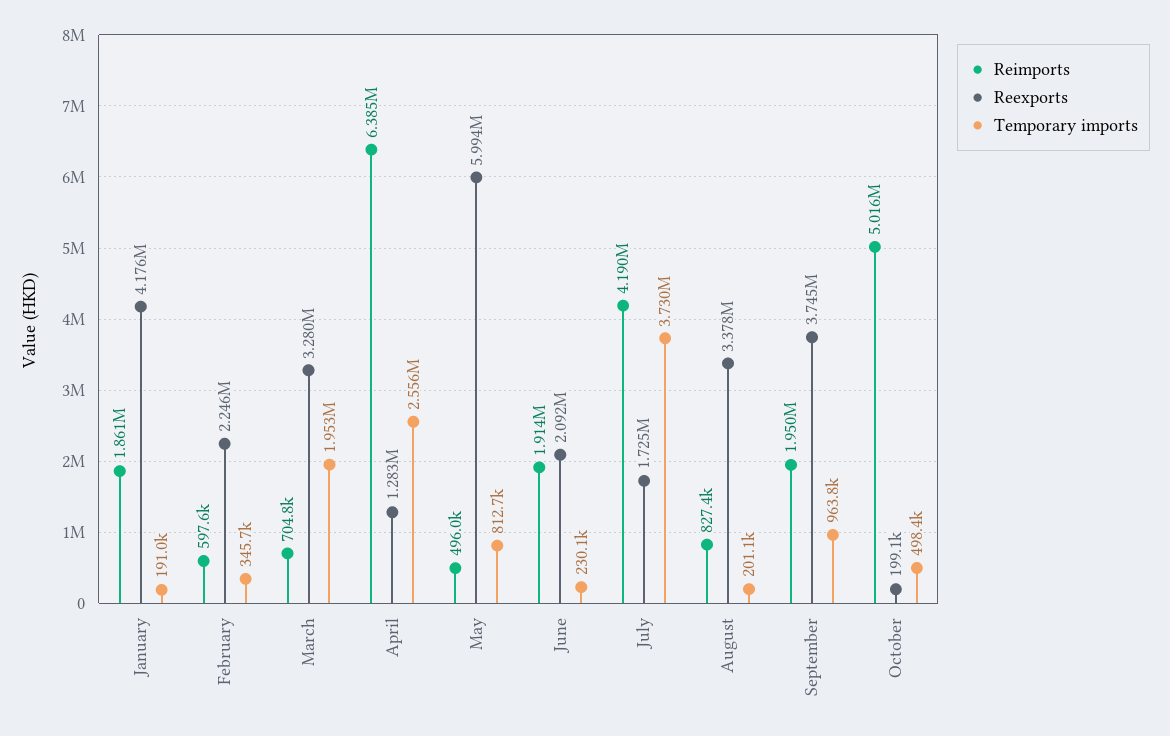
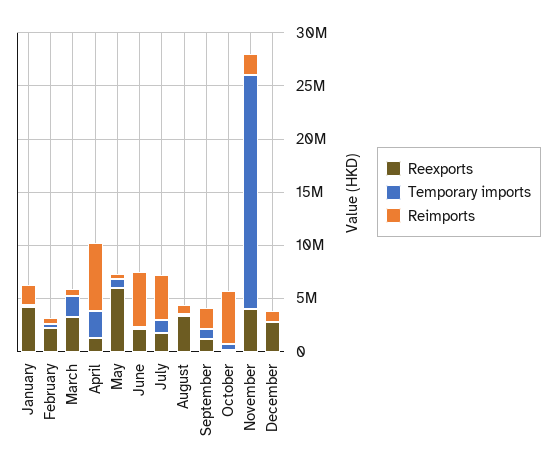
Reimports, June: 1914000 -> 5000000
Temporary imports, July: 3730000 -> 1000000
Reexports, September: 3745000 -> 1000000
Reexports, November: none -> 4000000
Temporary imports, November: none -> 22000000
Reimports, November: none -> 2000000
Reexports, December: none -> 3000000
Temporary imports, December: none -> 0
Reimports, December: none -> 1000000

